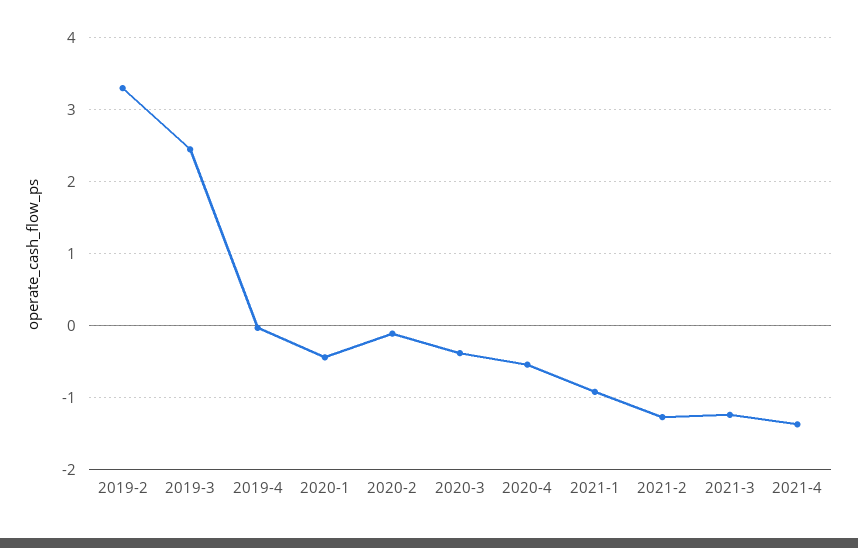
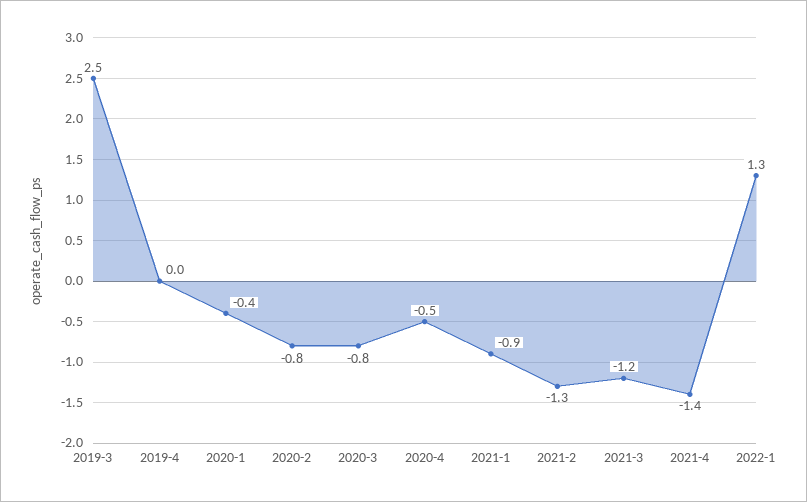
2019-2: 3.3 -> none
2020-2: -0.1 -> -0.8
2020-3: -0.4 -> -0.8
2022-1: none -> 1.3

